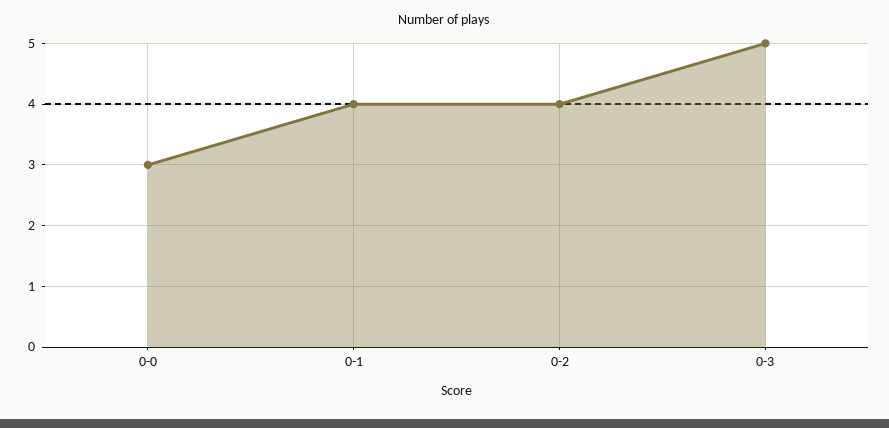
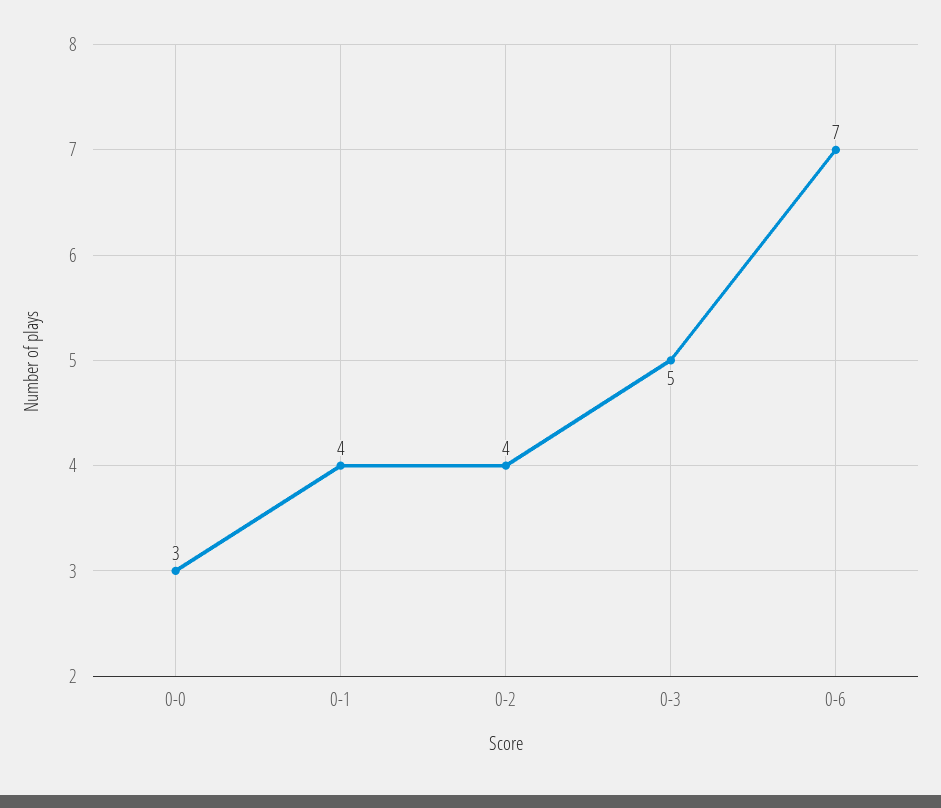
0-6: none -> 7

